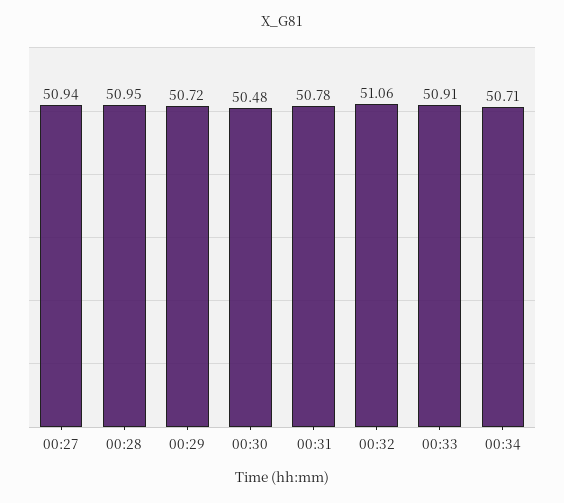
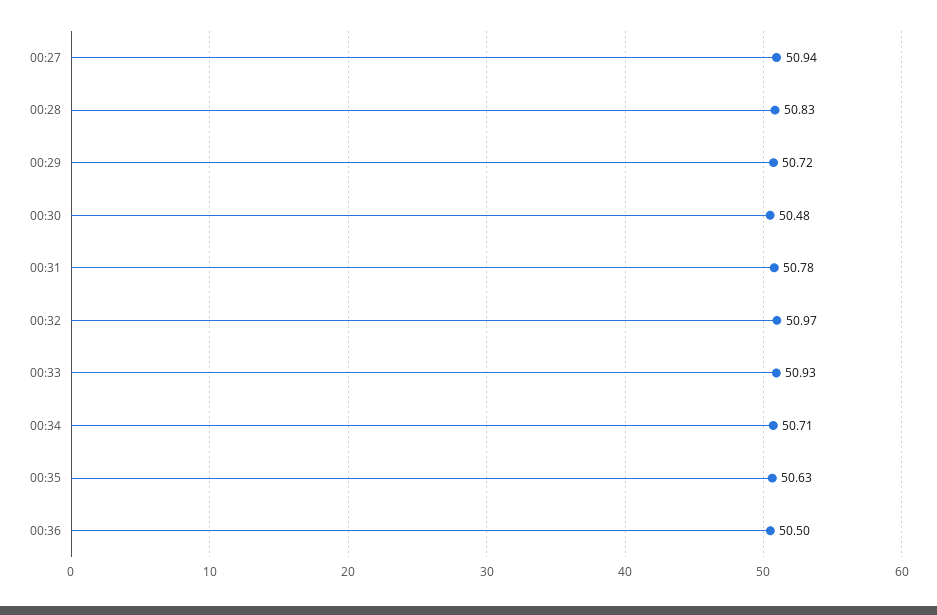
00:28: 50.95 -> 50.83
00:32: 51.06 -> 50.97
00:33: 50.91 -> 50.93
00:35: none -> 50.63
00:36: none -> 50.5

